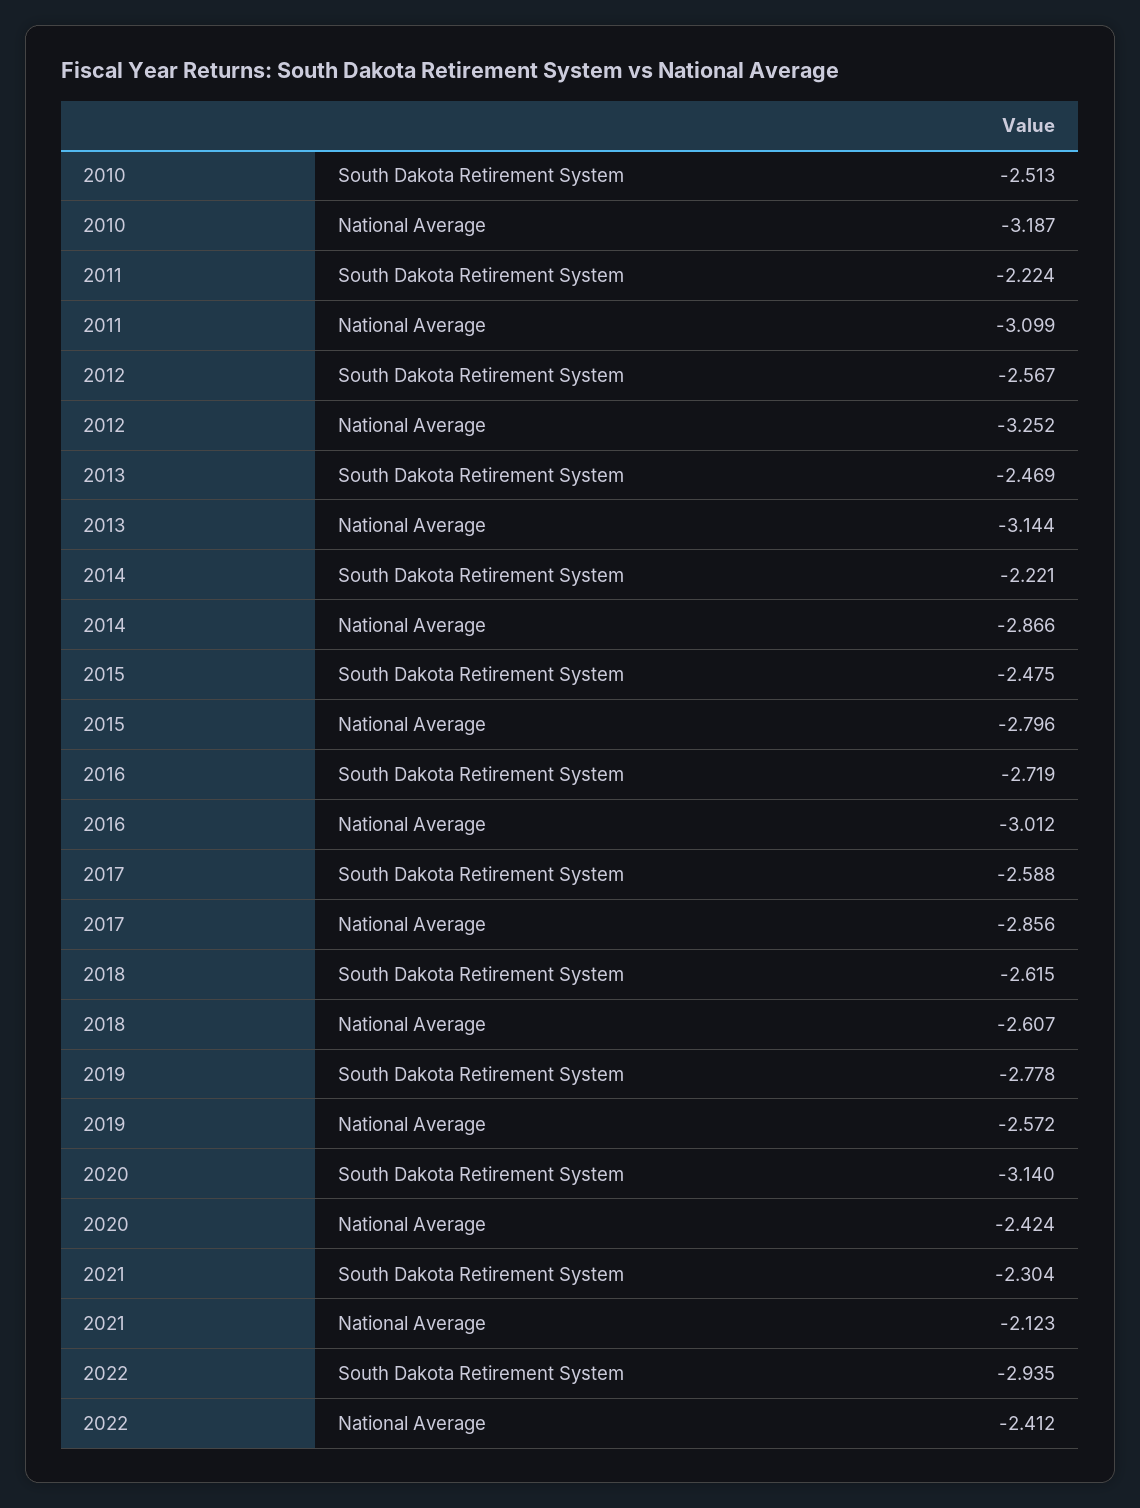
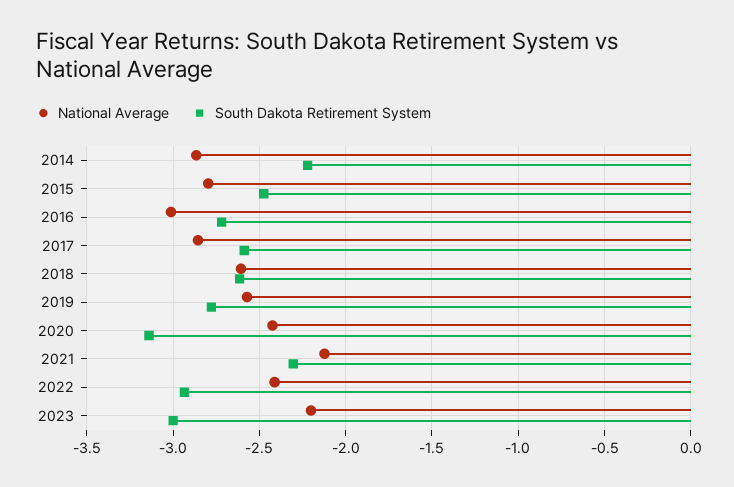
South Dakota Retirement System, 2010: -2.513 -> none
National Average, 2010: -3.187 -> none
South Dakota Retirement System, 2011: -2.224 -> none
National Average, 2011: -3.099 -> none
South Dakota Retirement System, 2012: -2.567 -> none
National Average, 2012: -3.252 -> none
South Dakota Retirement System, 2013: -2.469 -> none
National Average, 2013: -3.144 -> none
National Average, 2023: none -> -2.2
South Dakota Retirement System, 2023: none -> -3

